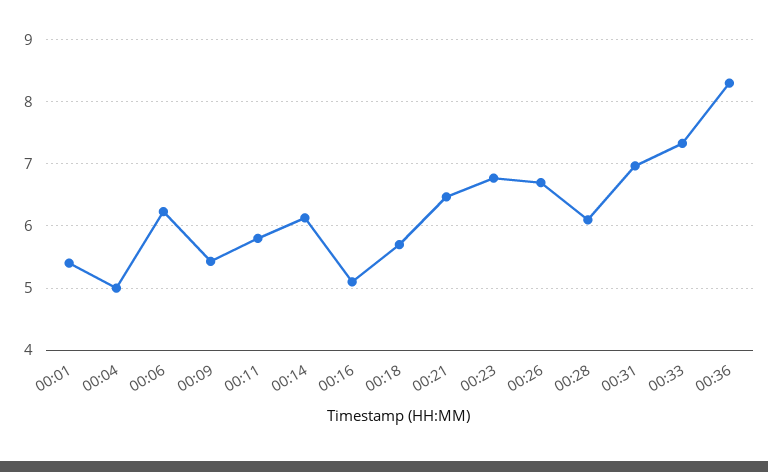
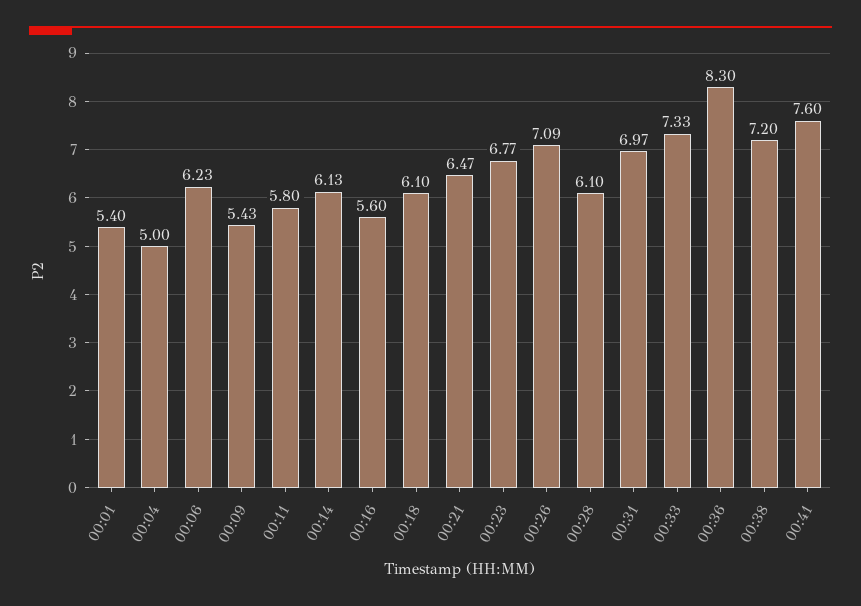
00:16: 5.1 -> 5.6
00:18: 5.7 -> 6.1
00:26: 6.7 -> 7.09
00:38: none -> 7.2
00:41: none -> 7.6

